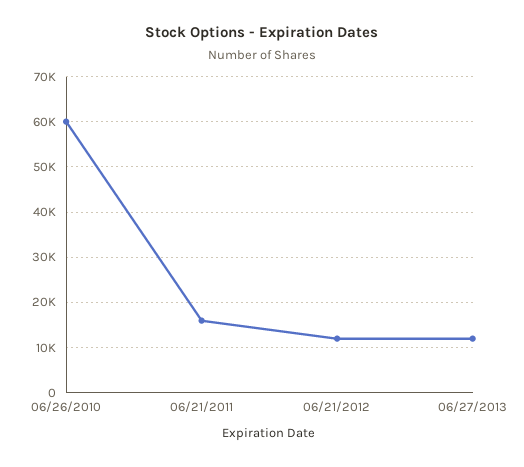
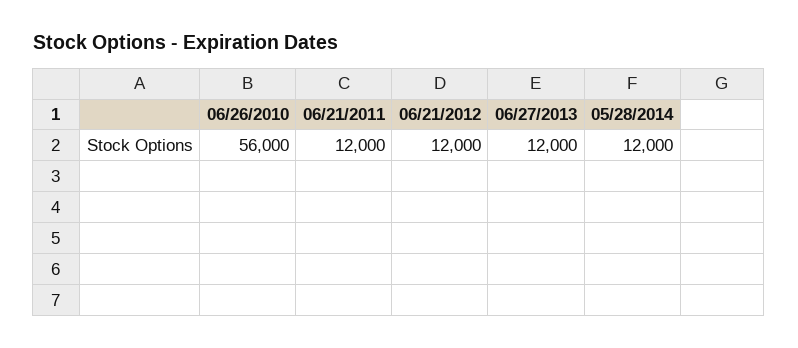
06/26/2010: 60000 -> 56000
06/21/2011: 16000 -> 12000
05/28/2014: none -> 12000

